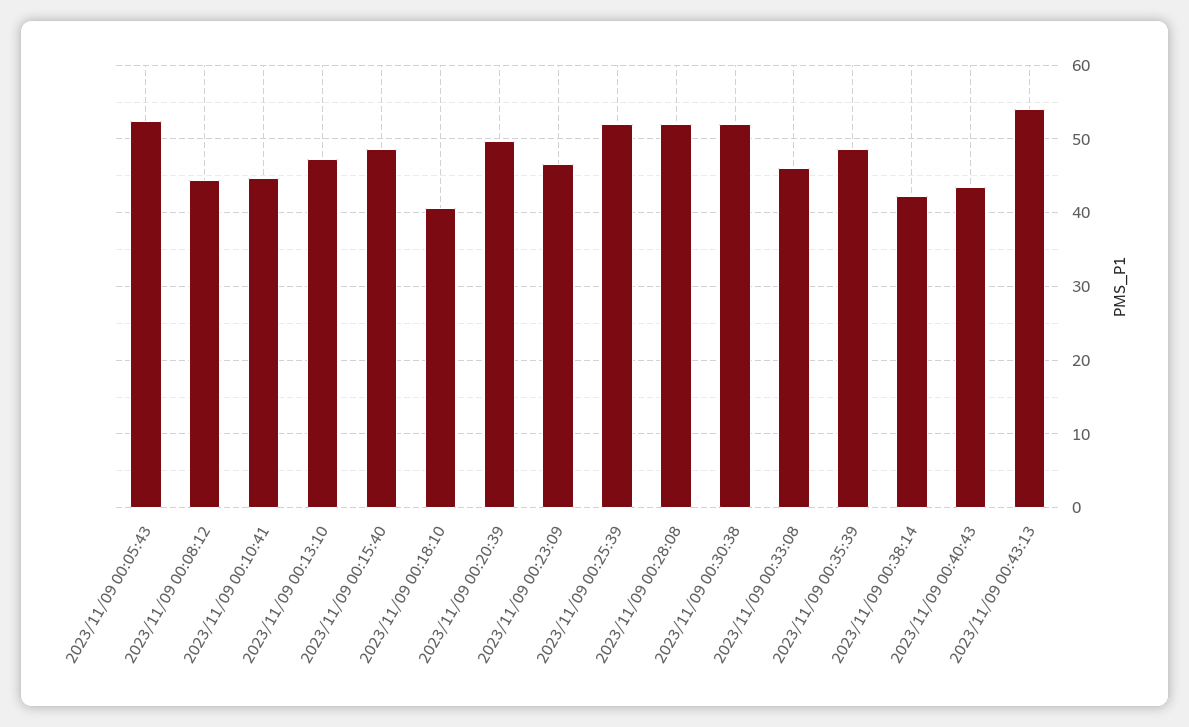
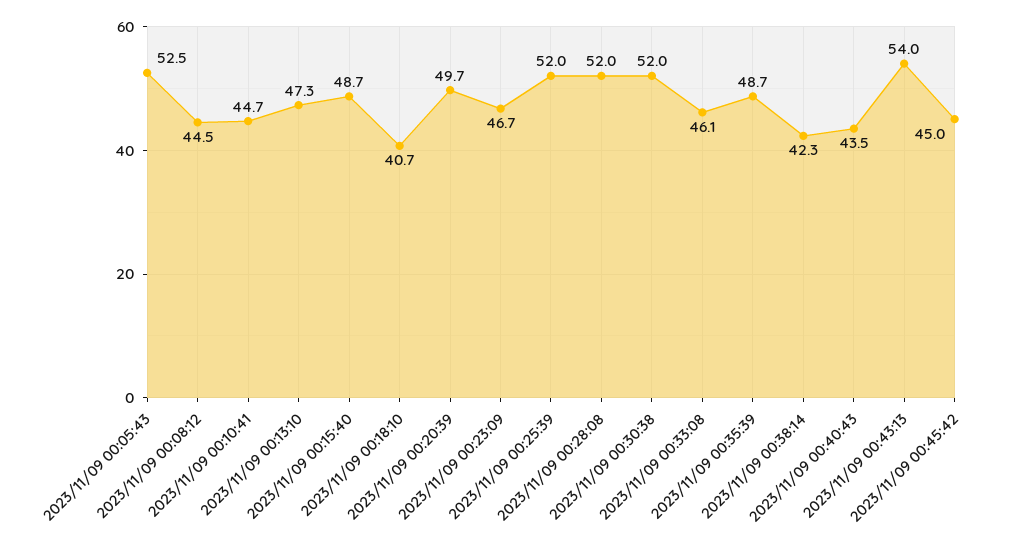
2023/11/09 00:45:42: none -> 45

